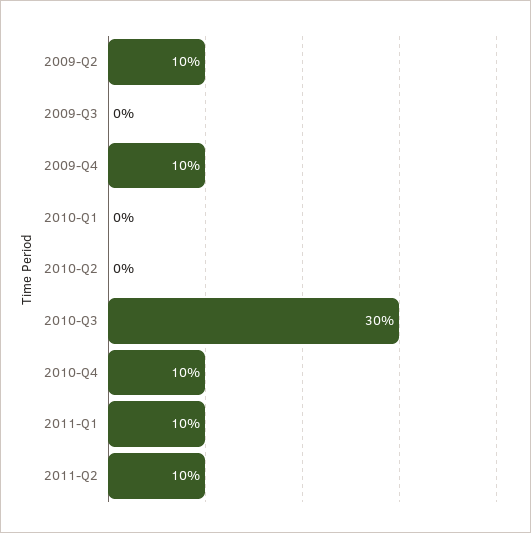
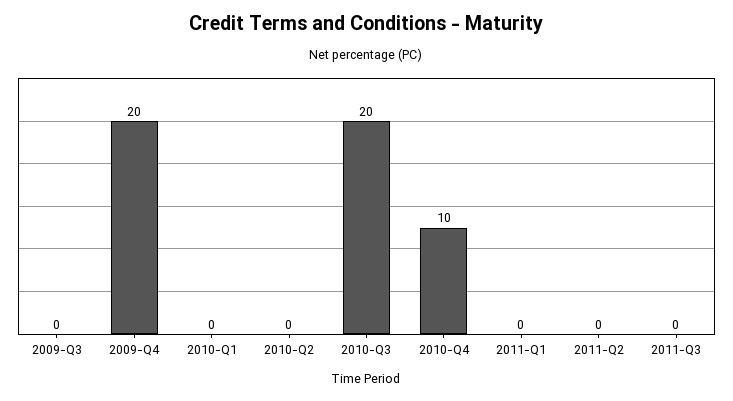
2009-Q2: 10 -> none
2009-Q4: 10 -> 20
2010-Q3: 30 -> 20
2011-Q1: 10 -> 0
2011-Q2: 10 -> 0
2011-Q3: none -> 0

